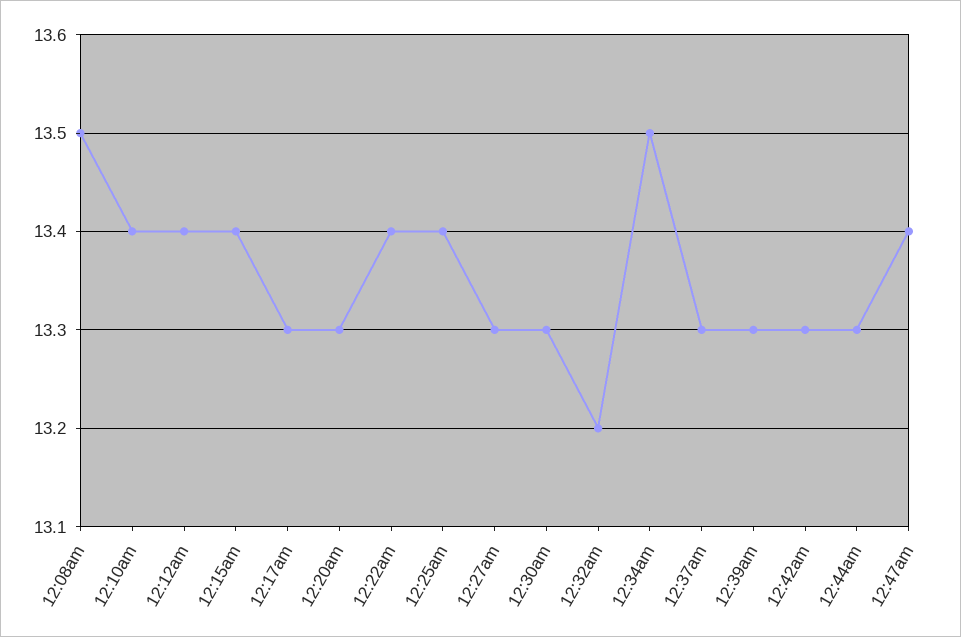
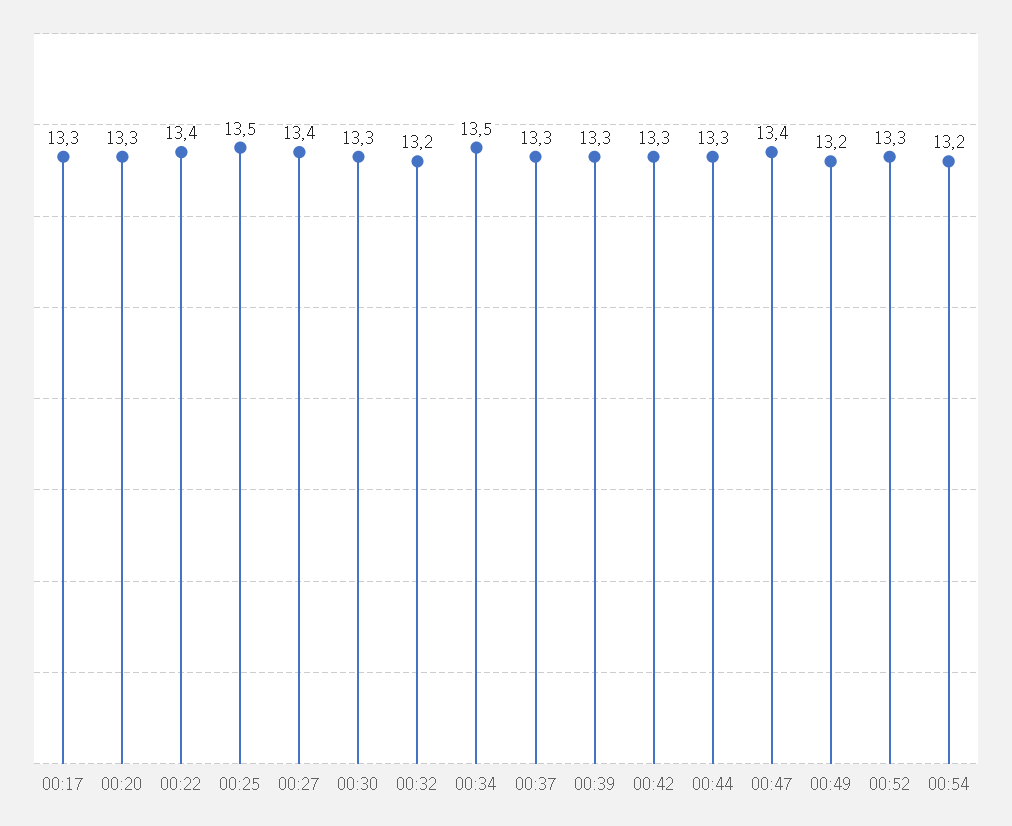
12:08am: 13.5 -> none
12:10am: 13.4 -> none
12:12am: 13.4 -> none
12:15am: 13.4 -> none
12:25am: 13.4 -> 13.5
12:27am: 13.3 -> 13.4
00:49: none -> 13.2
00:52: none -> 13.3
00:54: none -> 13.2

